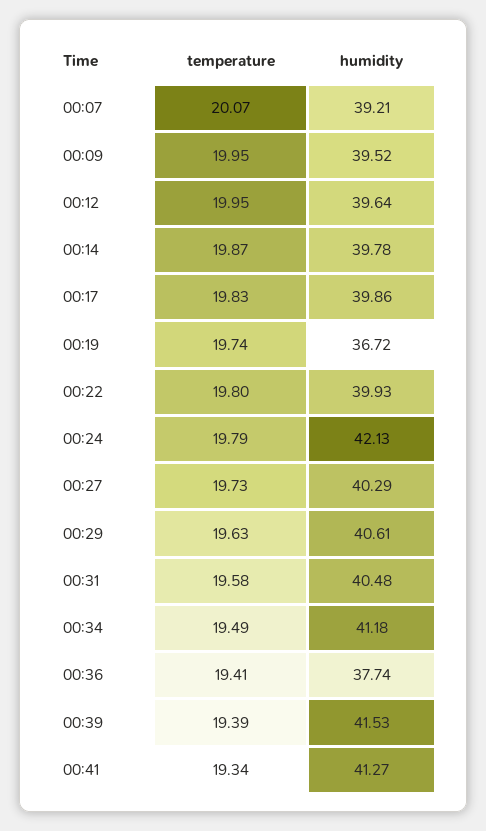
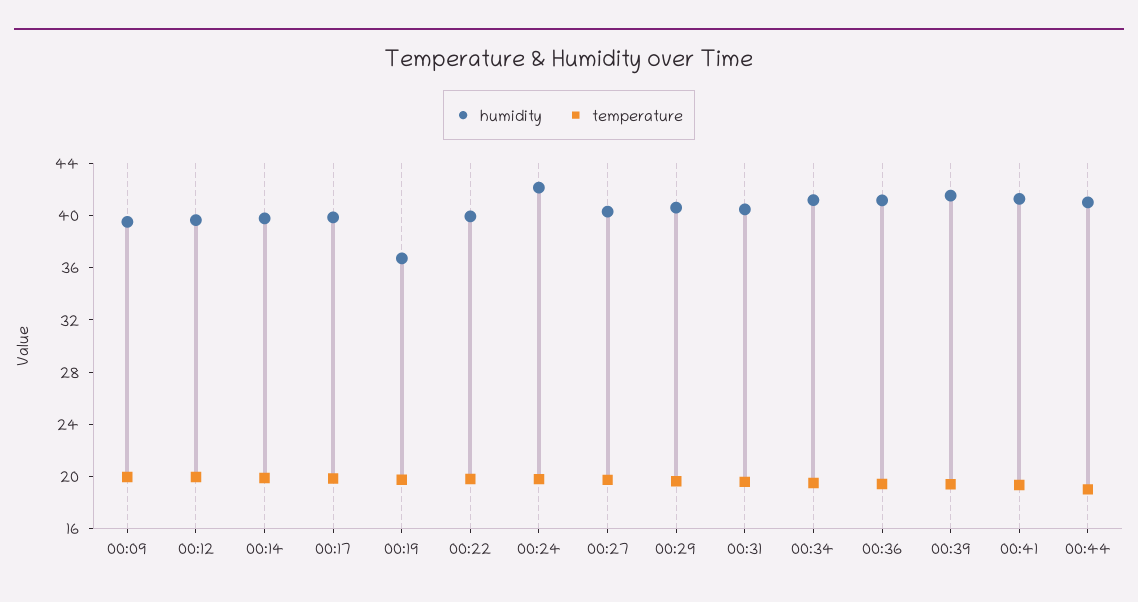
temperature, 00:07: 20.07 -> none
humidity, 00:07: 39.21 -> none
humidity, 00:36: 37.74 -> 41
humidity, 00:44: none -> 41
temperature, 00:44: none -> 19

